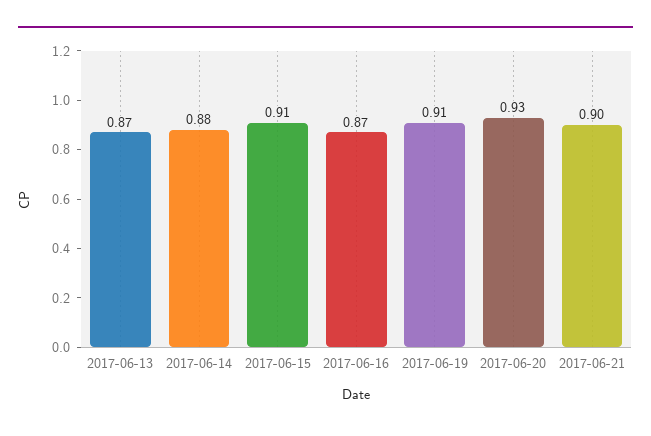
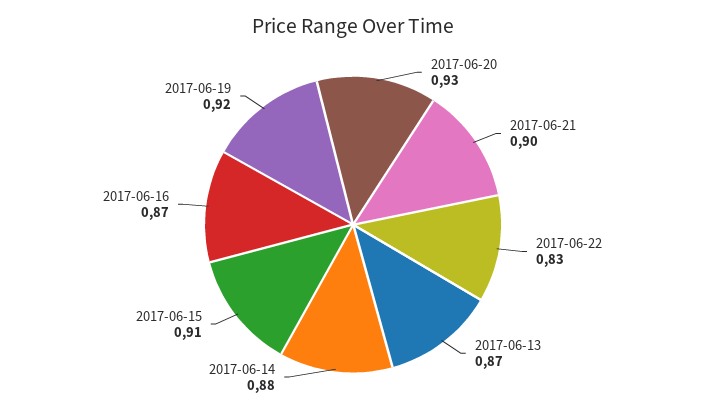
2017-06-19: 0.91 -> 0.92
2017-06-22: none -> 0.83

